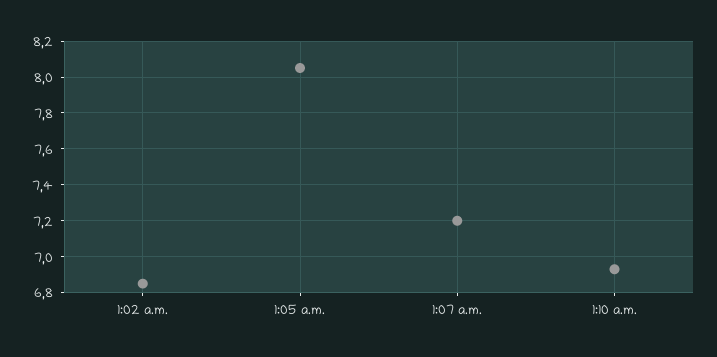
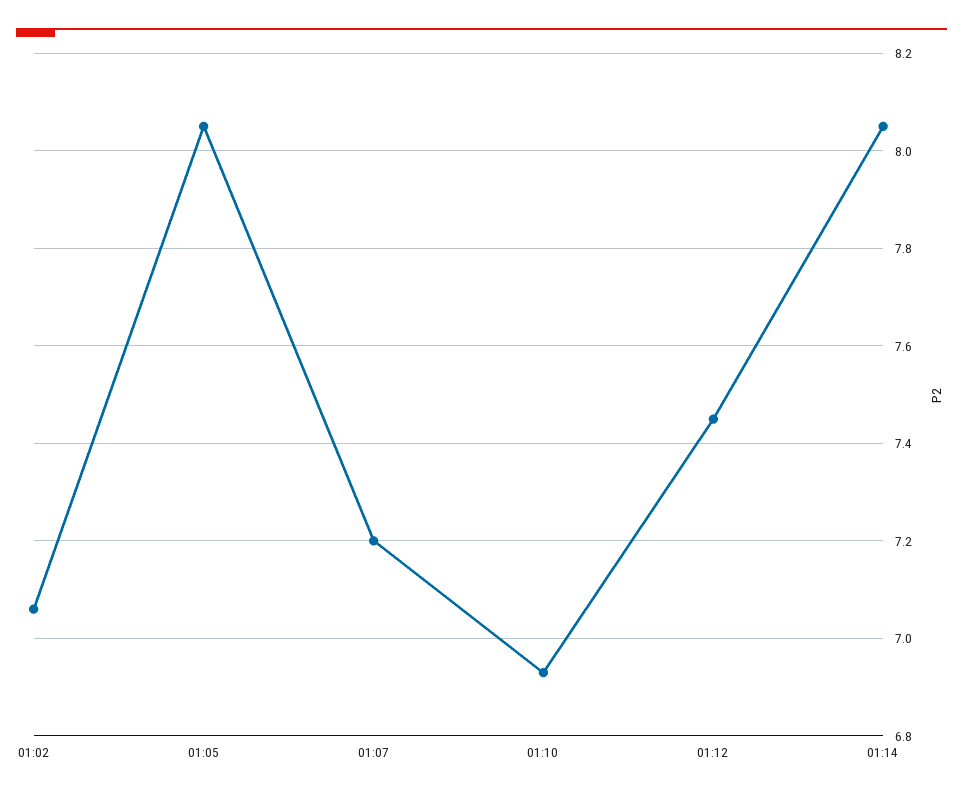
1:02 a.m.: 6.85 -> 7.05
01:12: none -> 7.45
01:14: none -> 8.05

